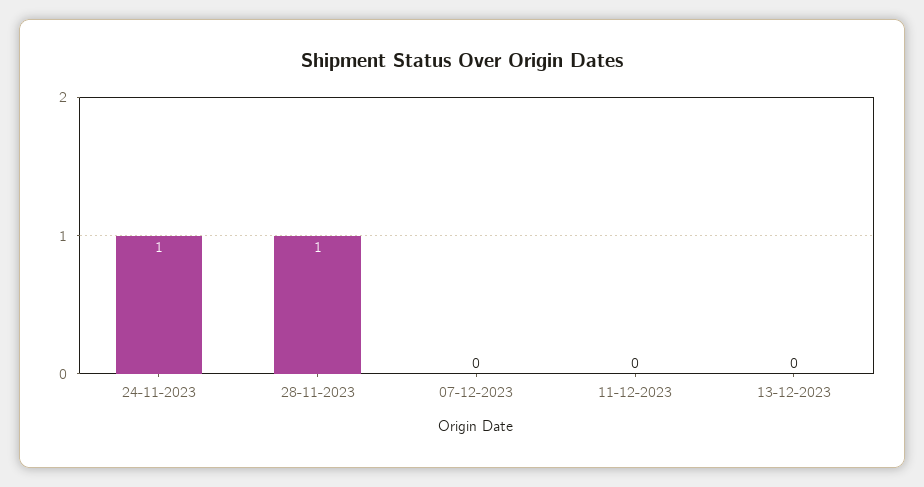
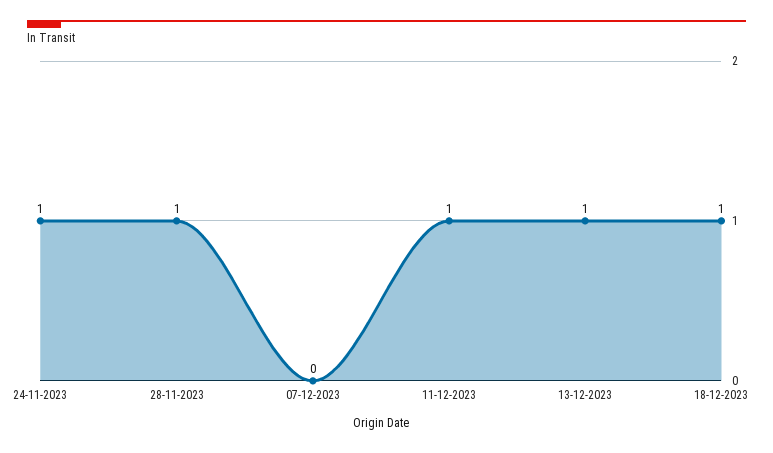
11-12-2023: 0 -> 1
13-12-2023: 0 -> 1
18-12-2023: none -> 1

